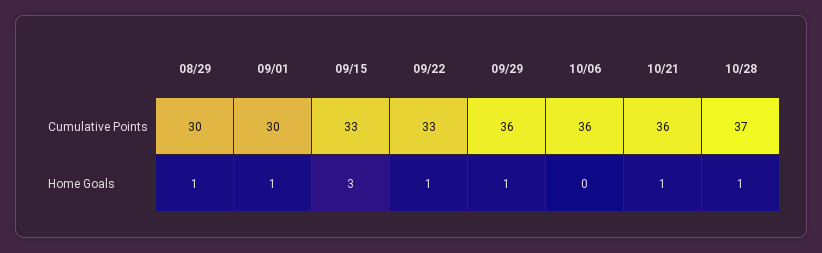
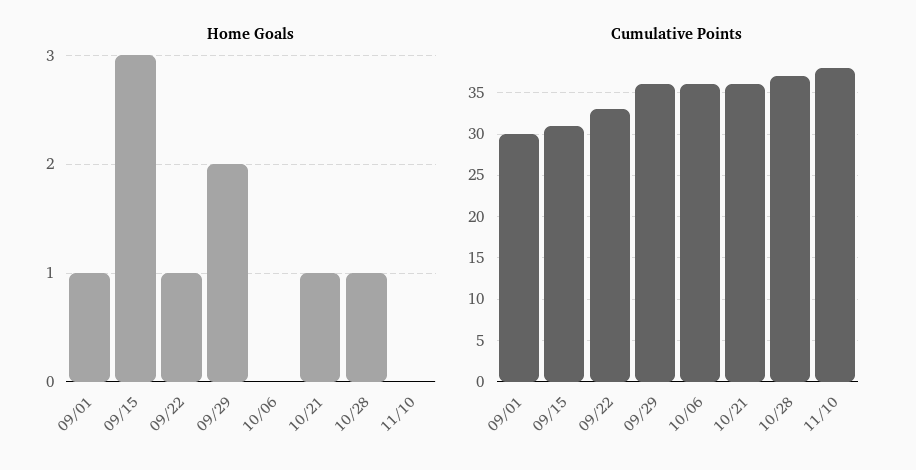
Cumulative Points, 08/29: 30 -> none
Cumulative Points, 09/15: 33 -> 31
Home Goals, 08/29: 1 -> none
Home Goals, 09/29: 1 -> 2
Home Goals, 11/10: none -> 0
Cumulative Points, 11/10: none -> 38

